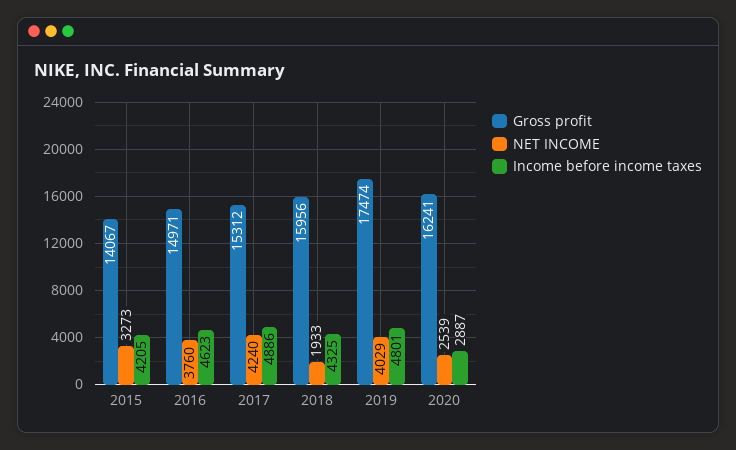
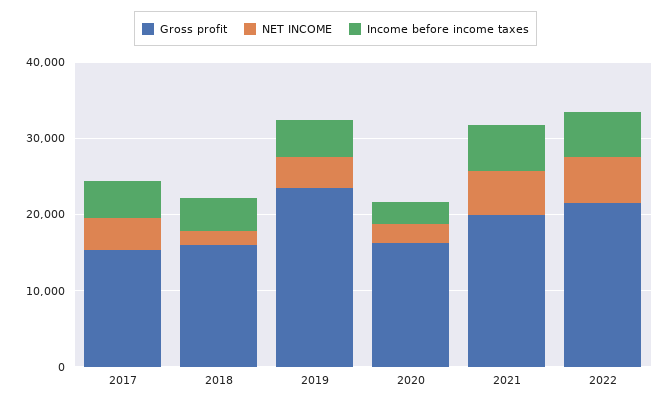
Gross profit, 2015: 14067 -> none
NET INCOME, 2015: 3273 -> none
Income before income taxes, 2015: 4205 -> none
Gross profit, 2016: 14971 -> none
NET INCOME, 2016: 3760 -> none
Income before income taxes, 2016: 4623 -> none
Gross profit, 2019: 17474 -> 24000
Gross profit, 2021: none -> 20000
NET INCOME, 2021: none -> 6000
Income before income taxes, 2021: none -> 6000
Gross profit, 2022: none -> 22000
NET INCOME, 2022: none -> 6000
Income before income taxes, 2022: none -> 6000

